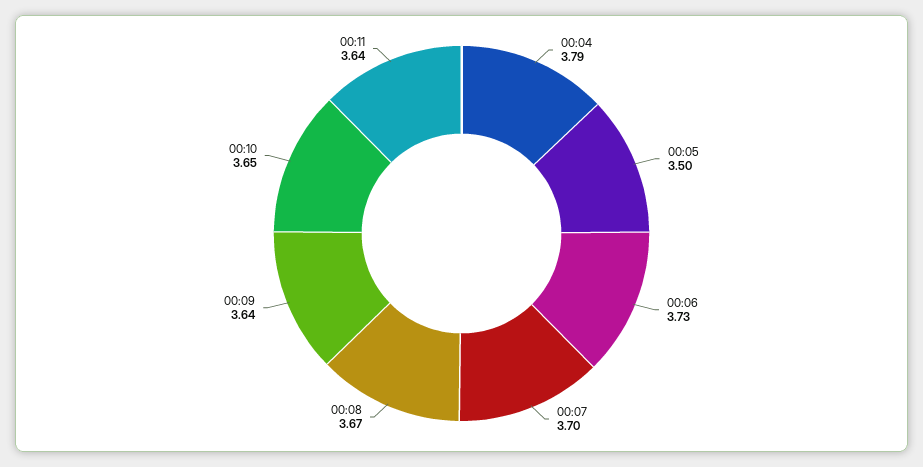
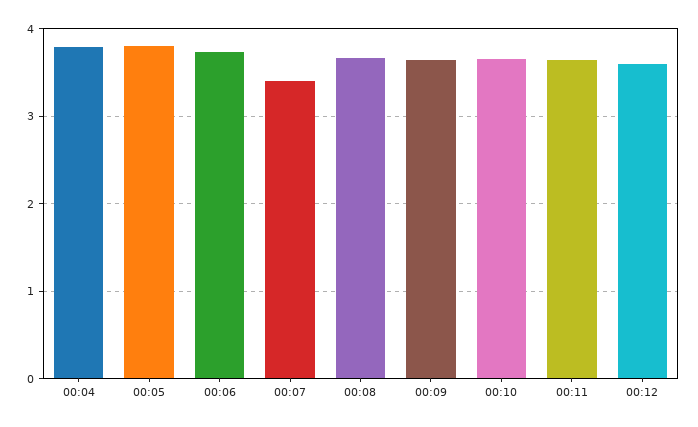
00:05: 3.5 -> 3.8
00:07: 3.7 -> 3.4
00:12: none -> 3.6

